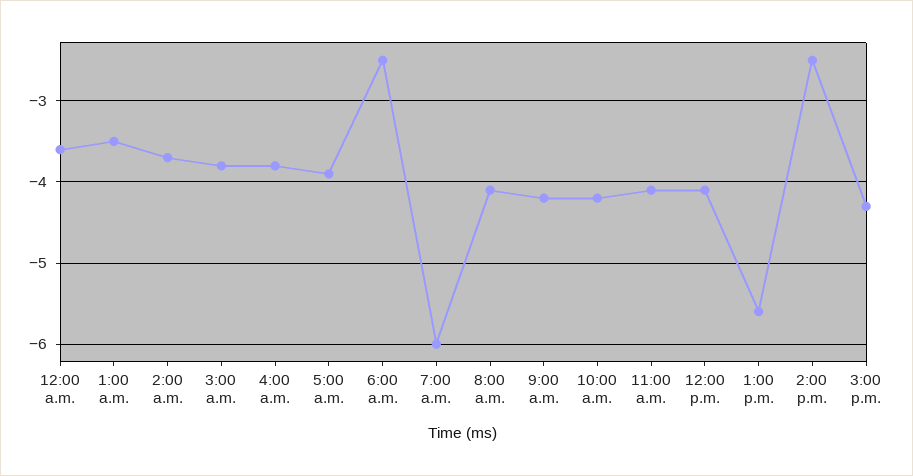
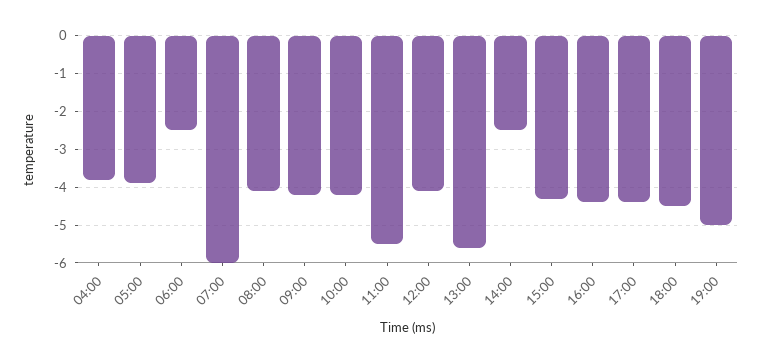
12:00 a.m.: -3.6 -> none
1:00 a.m.: -3.5 -> none
2:00 a.m.: -3.7 -> none
3:00 a.m.: -3.8 -> none
11:00 a.m.: -4.1 -> -5.5
16:00: none -> -4.5
17:00: none -> -4.5
18:00: none -> -4.5
19:00: none -> -5

